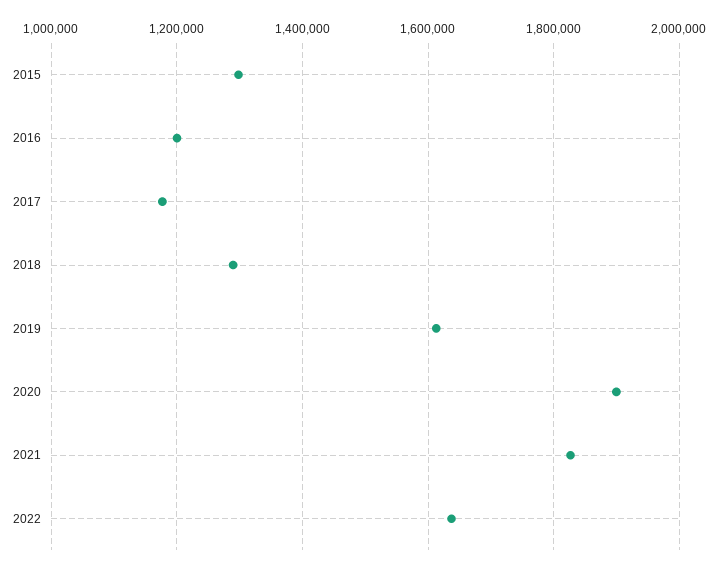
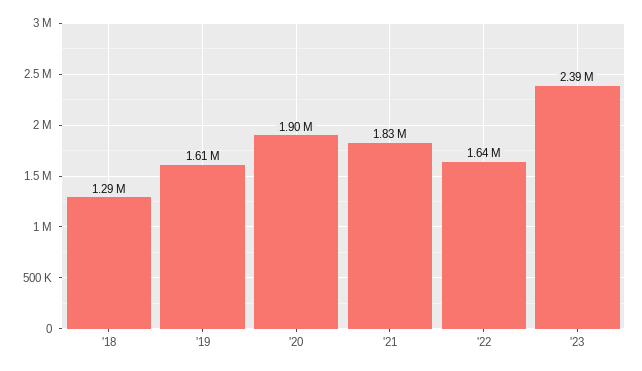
2015: 1300000 -> none
2016: 1200000 -> none
2017: 1180000 -> none
'23: none -> 2390000

